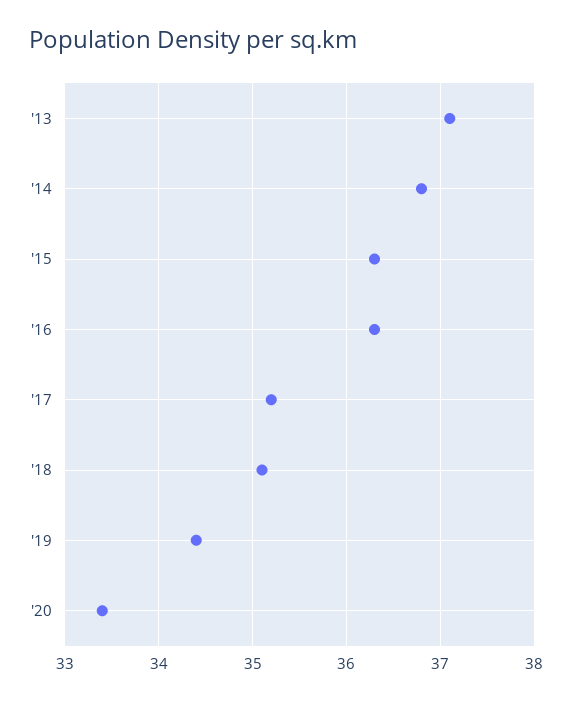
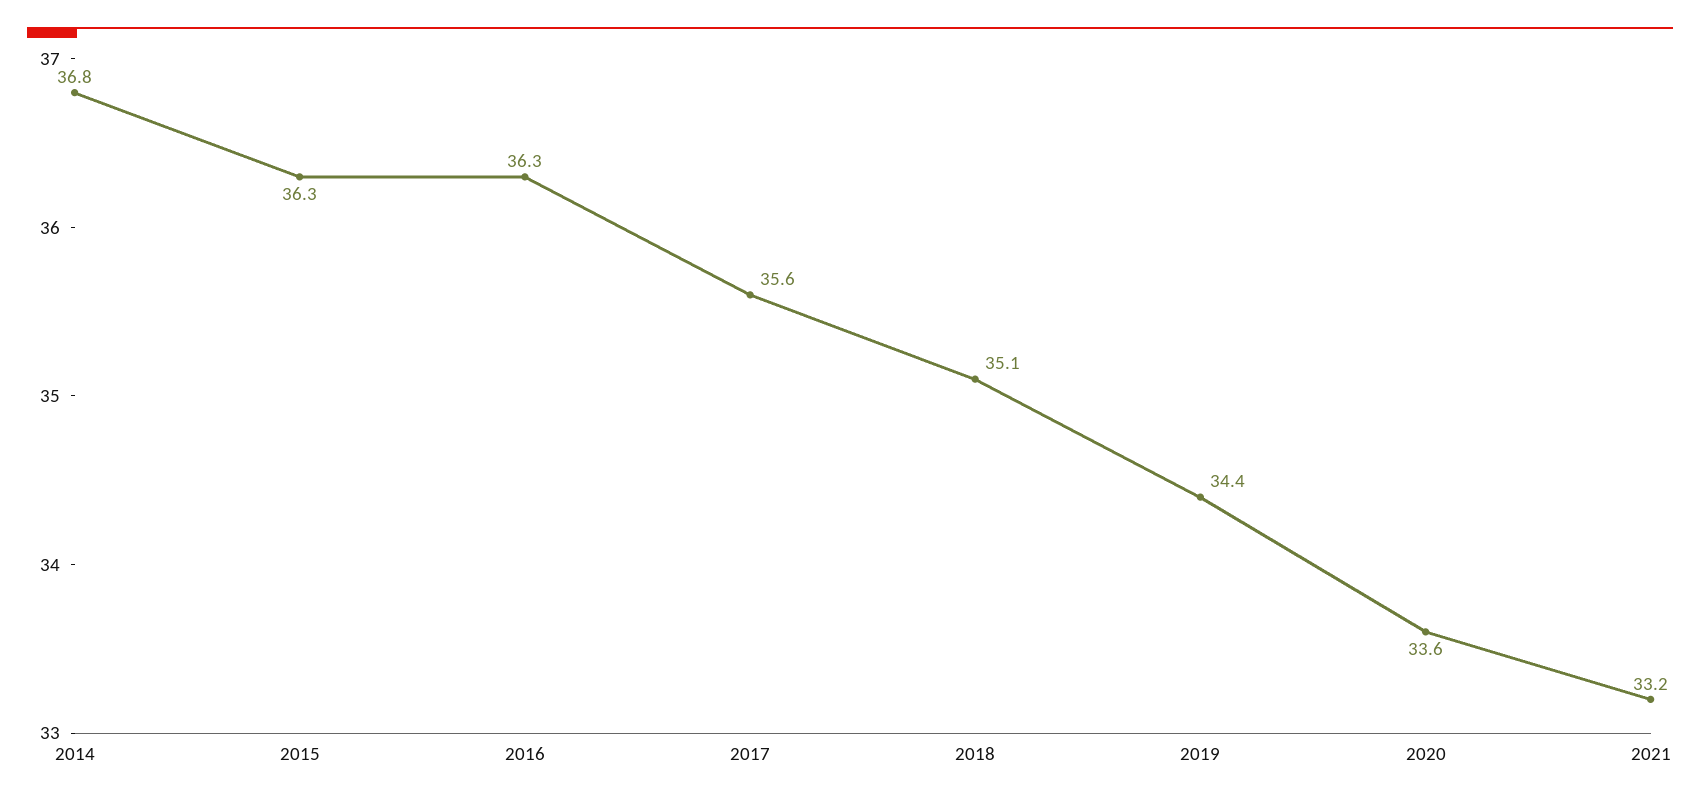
'13: 37.1 -> none
'17: 35.2 -> 35.6
'20: 33.4 -> 33.6
2021: none -> 33.2

